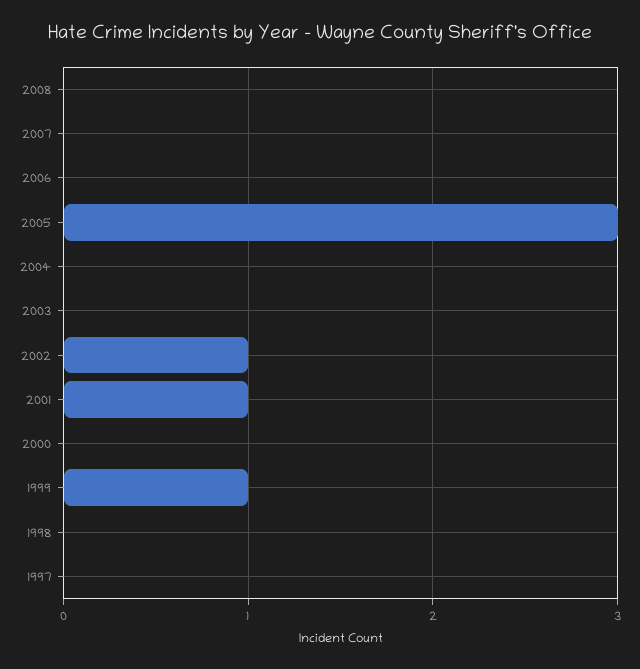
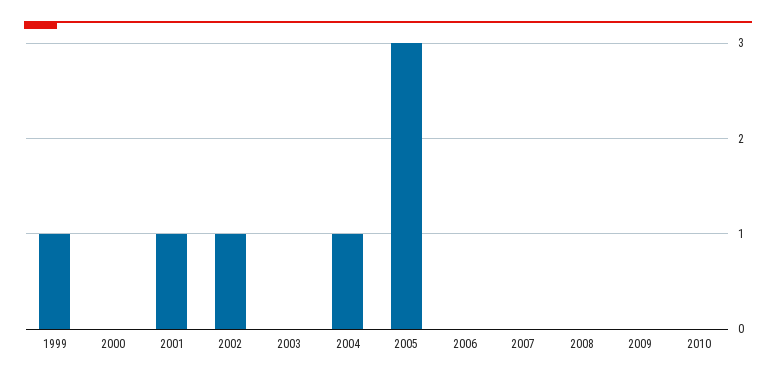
2004: 0 -> 1
1998: 0 -> none
1997: 0 -> none
2009: none -> 0
2010: none -> 0

